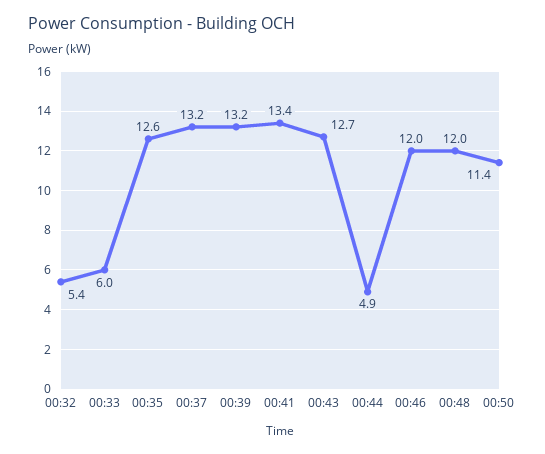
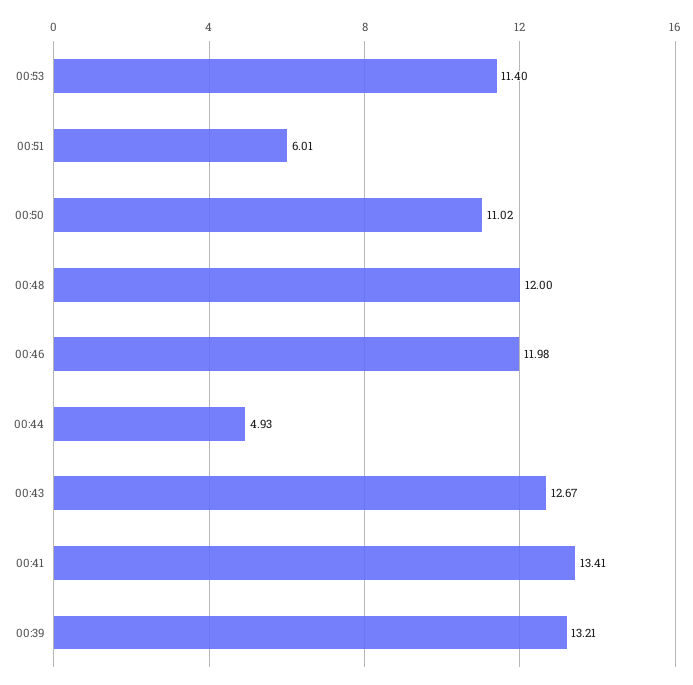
00:32: 5.4 -> none
00:33: 6 -> none
00:35: 12.6 -> none
00:37: 13.2 -> none
00:50: 11.4 -> 11.02
00:53: none -> 11.4
00:51: none -> 6.01

